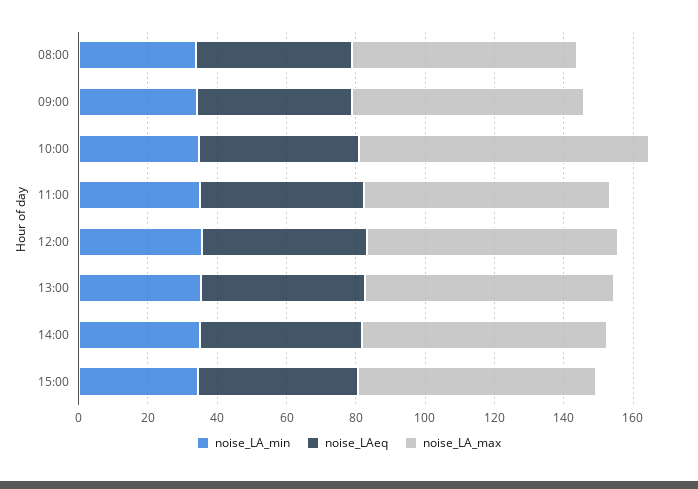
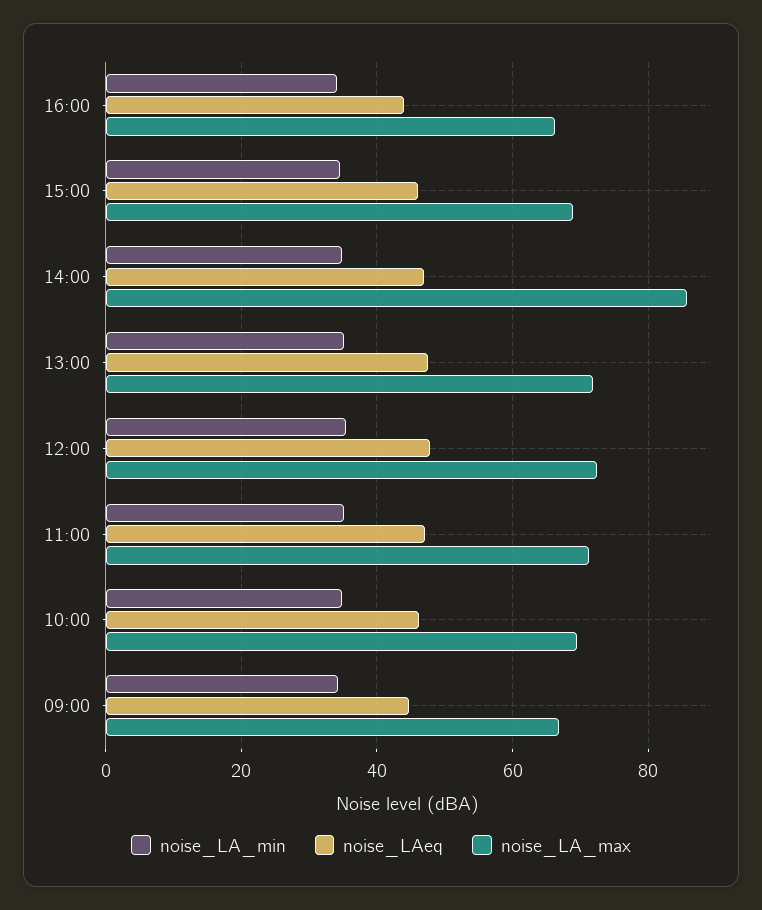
noise_LA_min, 08:00: 35 -> none
noise_LAeq, 08:00: 45 -> none
noise_LA_max, 08:00: 65 -> none
noise_LA_max, 10:00: 85 -> 70
noise_LA_max, 14:00: 70 -> 86
noise_LA_min, 16:00: none -> 34
noise_LAeq, 16:00: none -> 44
noise_LA_max, 16:00: none -> 66

